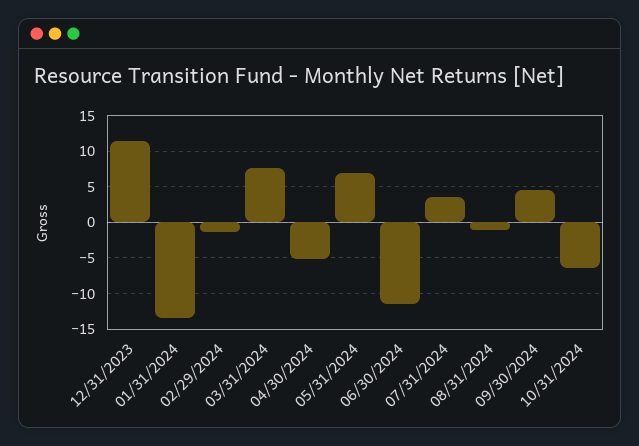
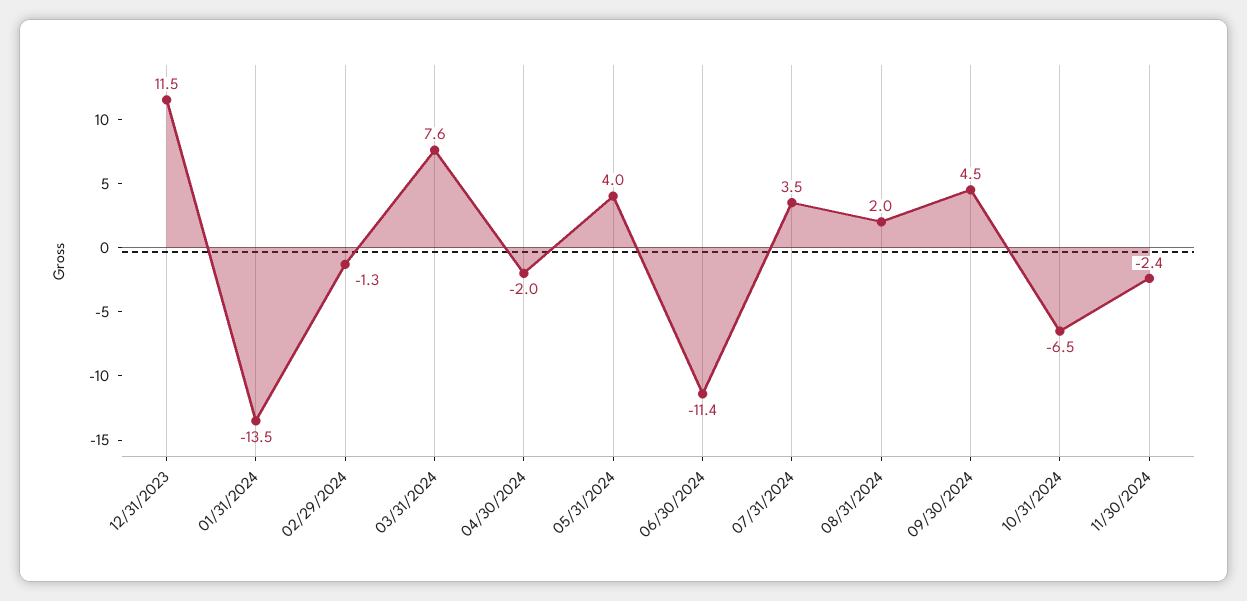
04/30/2024: -5 -> -2
05/31/2024: 7 -> 4
08/31/2024: -1 -> 2
11/30/2024: none -> -2.4

